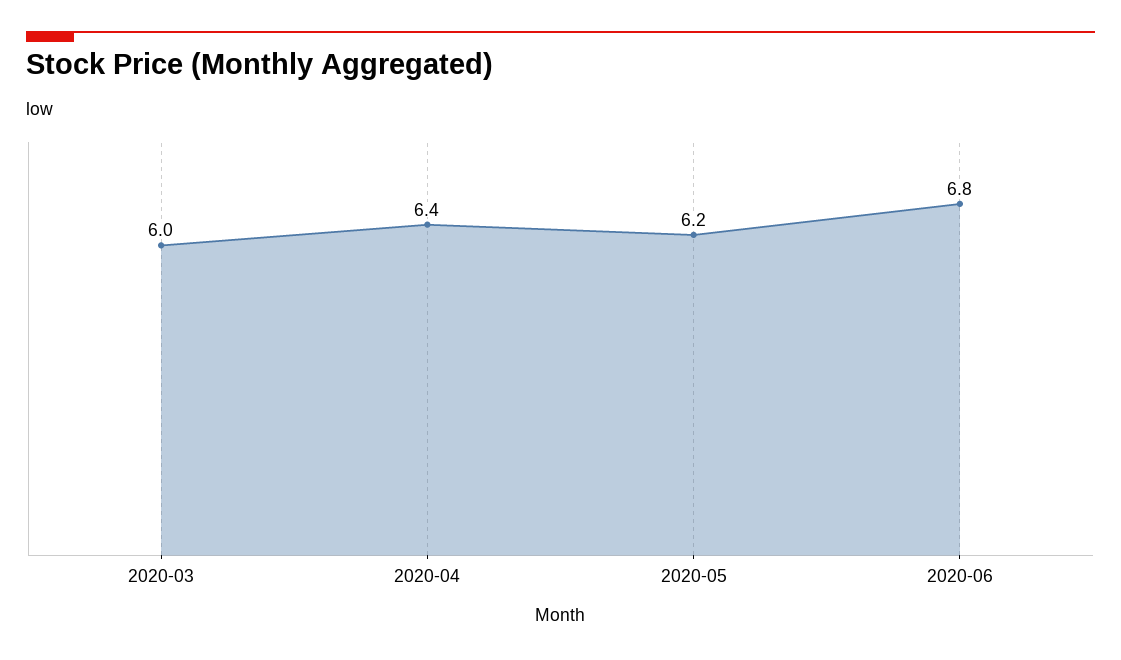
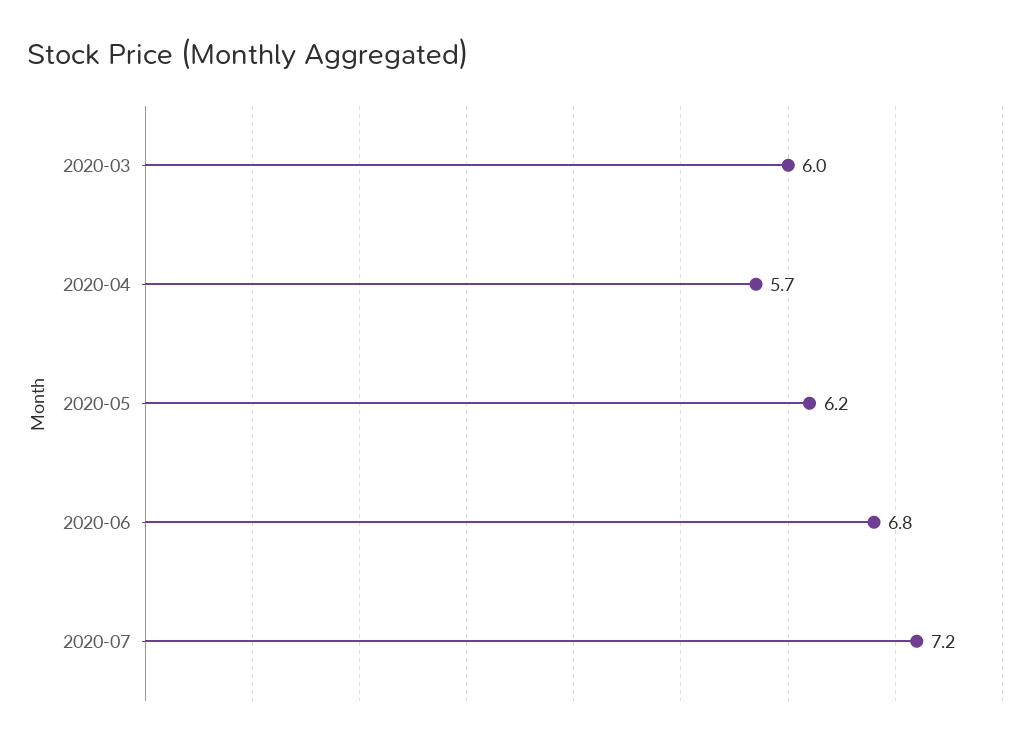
2020-04: 6.4 -> 5.7
2020-07: none -> 7.2

